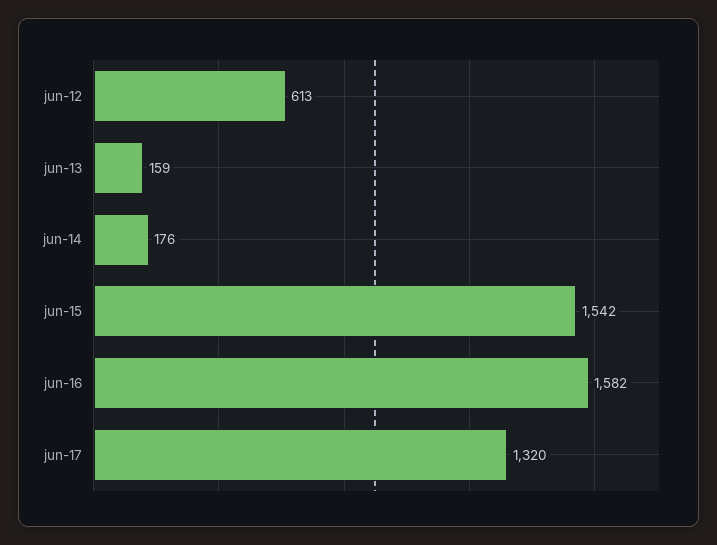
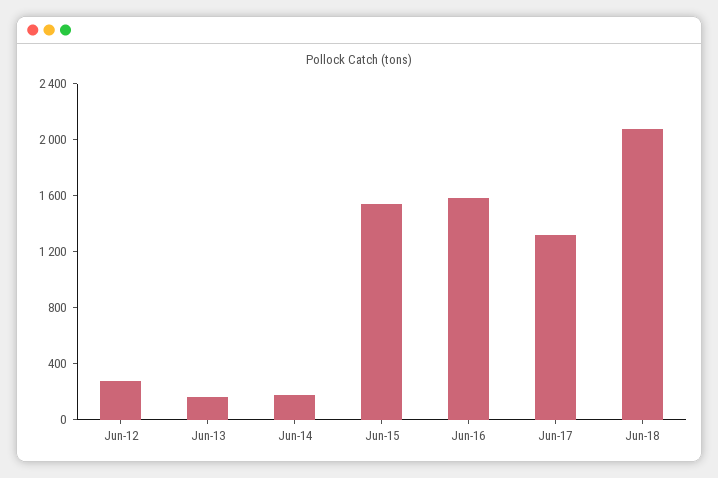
jun-12: 613 -> 300
Jun-18: none -> 2100

